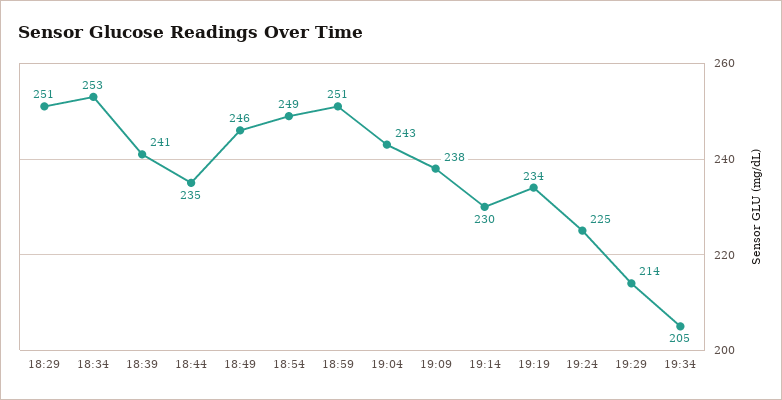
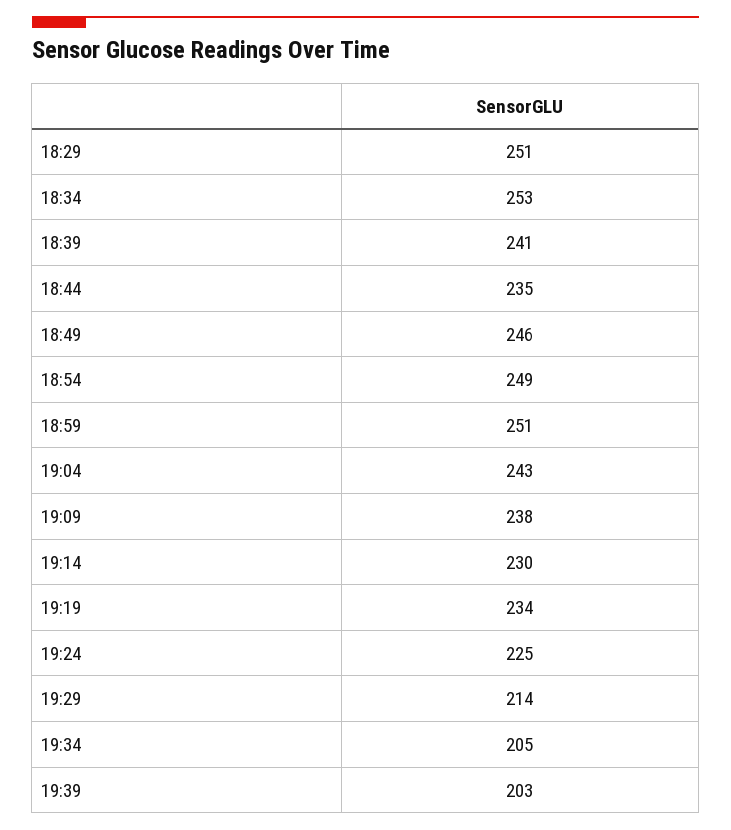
19:39: none -> 203

